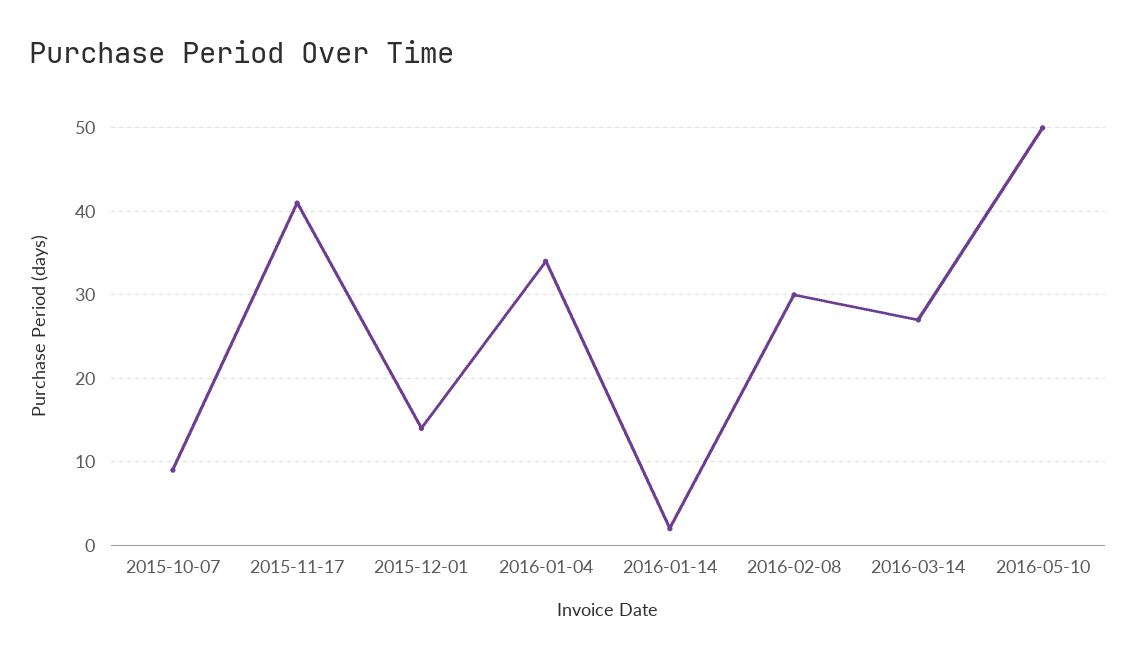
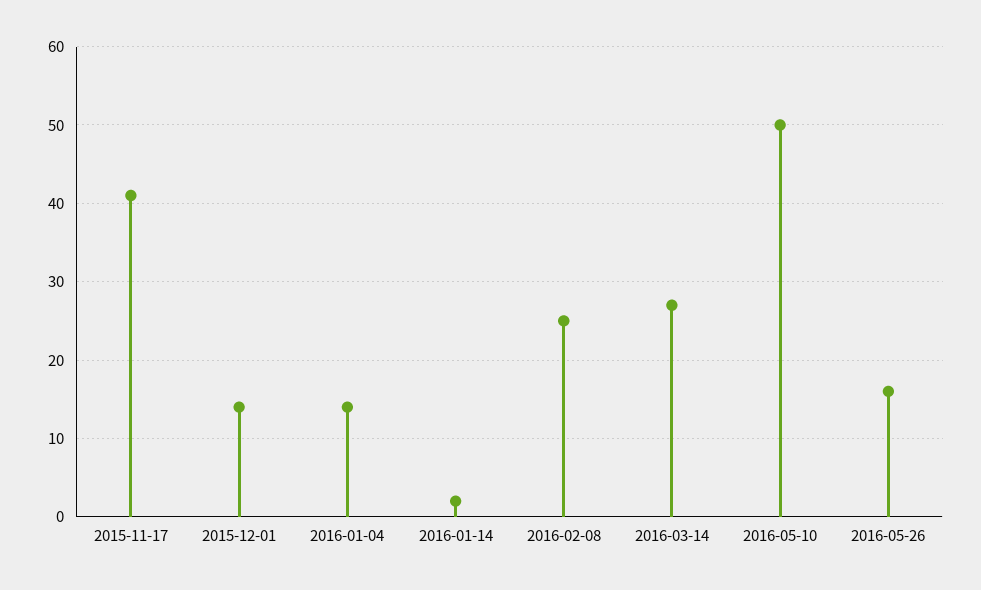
2015-10-07: 9 -> none
2016-01-04: 34 -> 14
2016-02-08: 30 -> 25
2016-05-26: none -> 16

